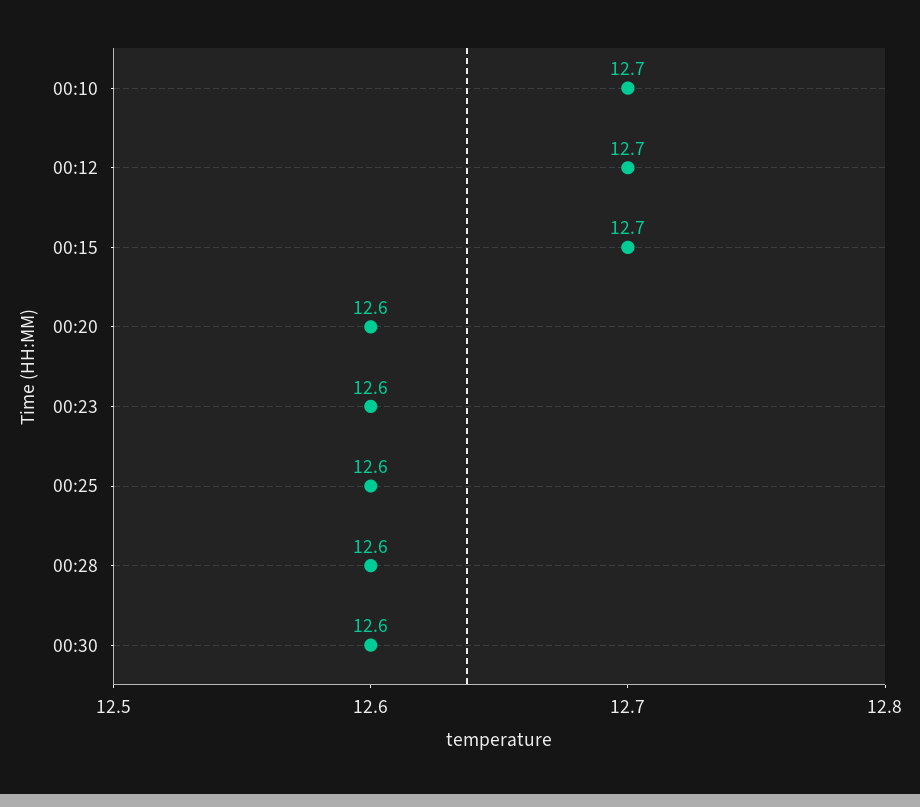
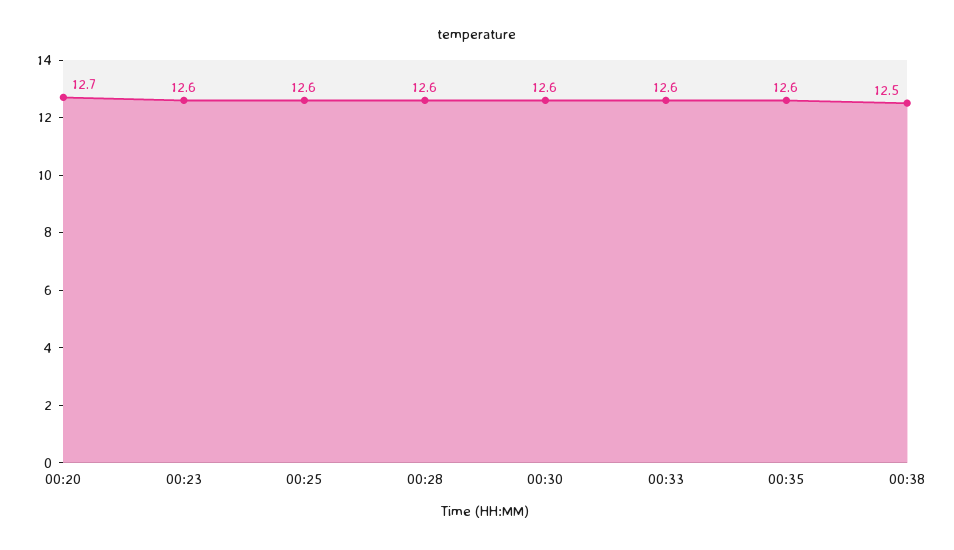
00:10: 12.7 -> none
00:12: 12.7 -> none
00:15: 12.7 -> none
00:20: 12.6 -> 12.7
00:33: none -> 12.6
00:35: none -> 12.6
00:38: none -> 12.5

